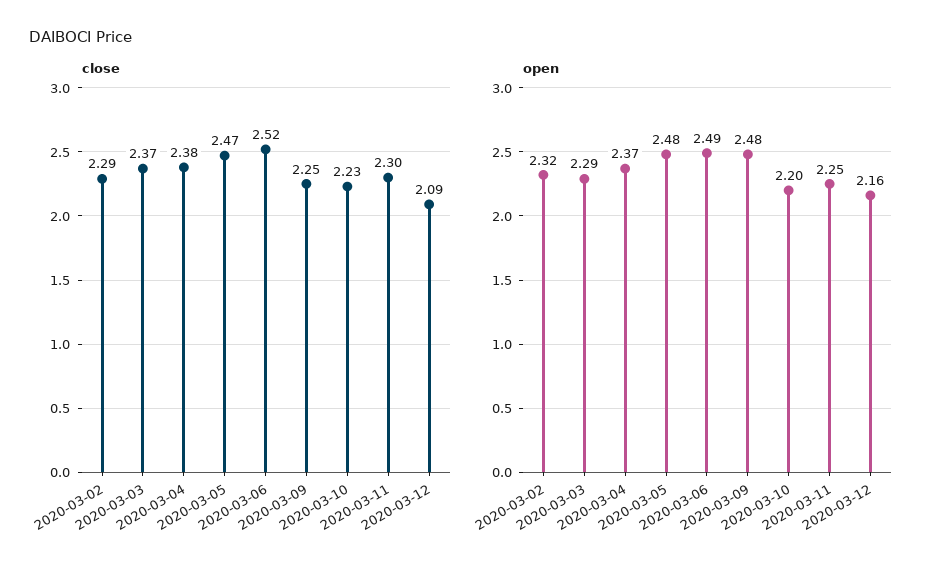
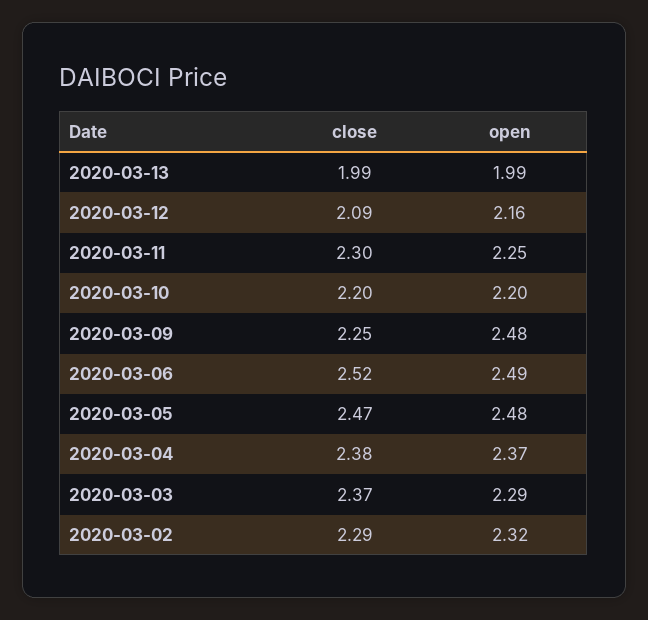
close, 2020-03-10: 2.23 -> 2.2
close, 2020-03-13: none -> 1.99
open, 2020-03-13: none -> 1.99

